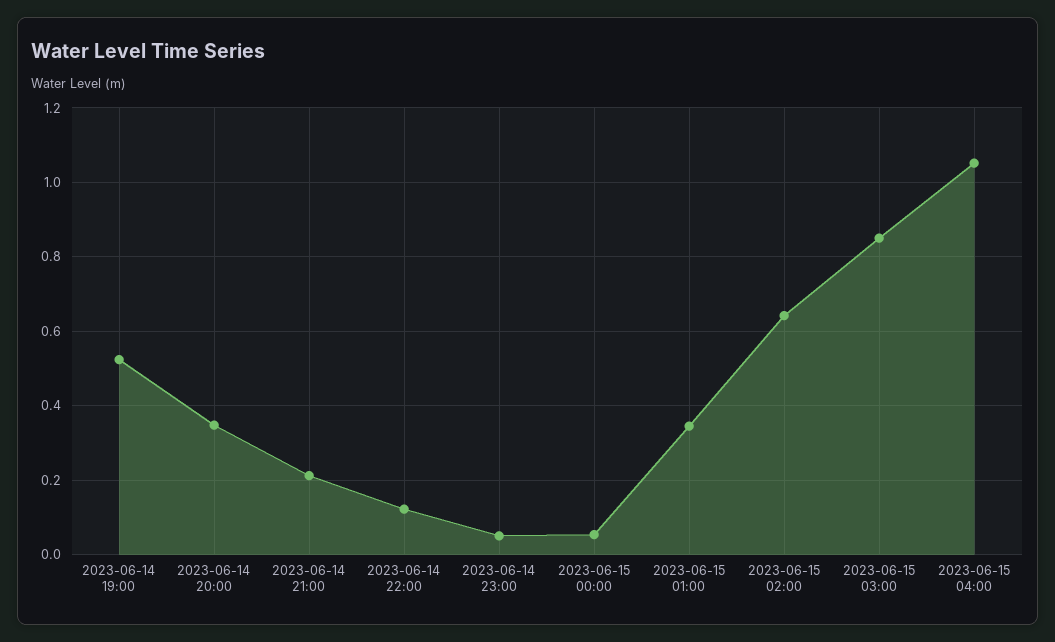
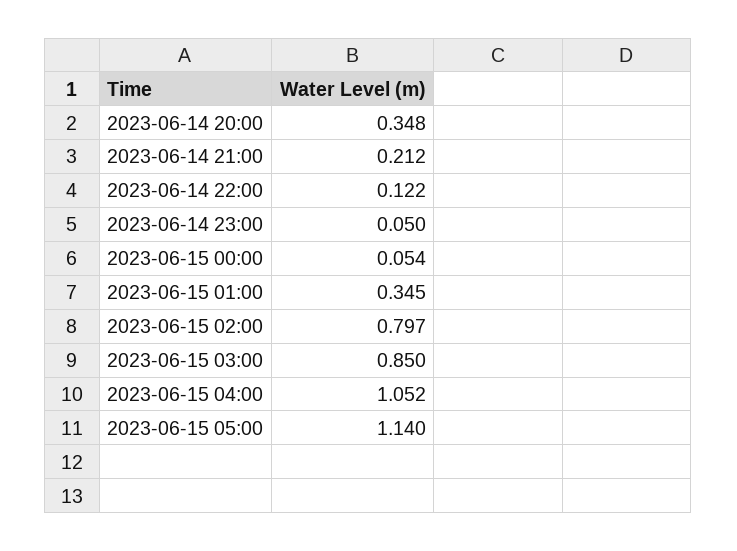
2023-06-14 19:00: 0.52 -> none
2023-06-15 02:00: 0.64 -> 0.797
2023-06-15 05:00: none -> 1.14

